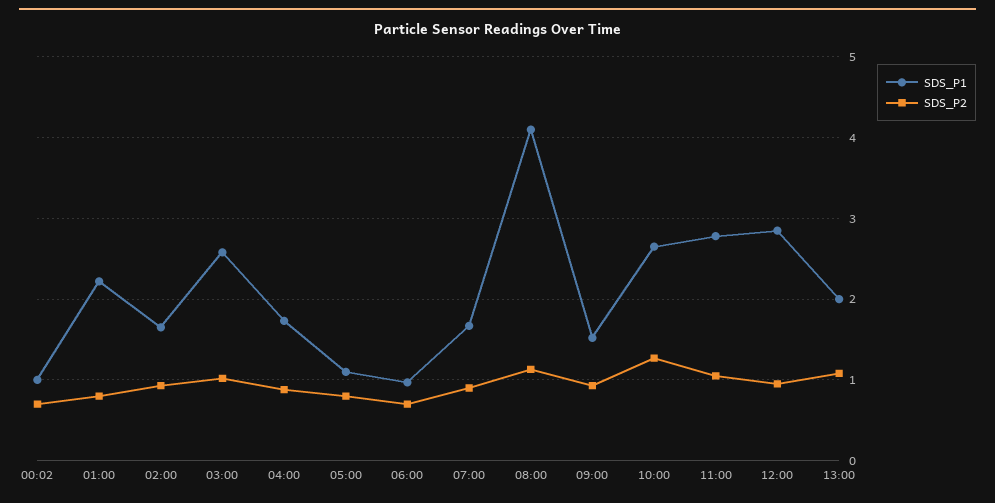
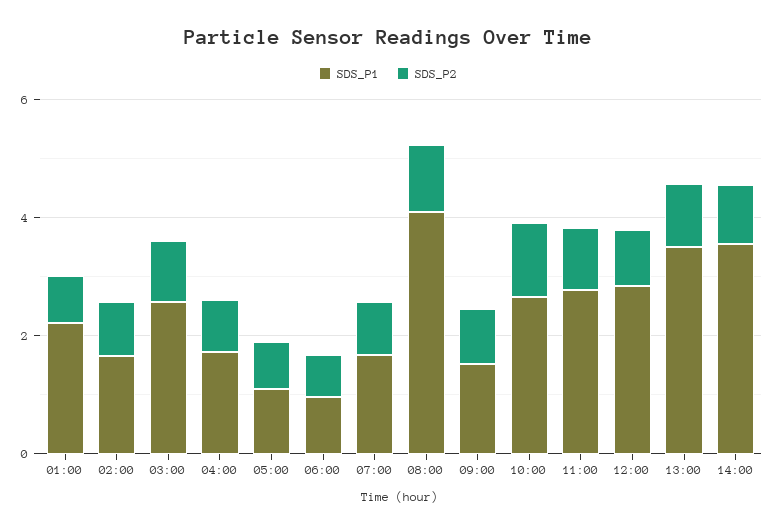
SDS_P1, 00:02: 1 -> none
SDS_P2, 00:02: 0.7 -> none
SDS_P1, 13:00: 2 -> 3.5
SDS_P1, 14:00: none -> 3.5
SDS_P2, 14:00: none -> 1

